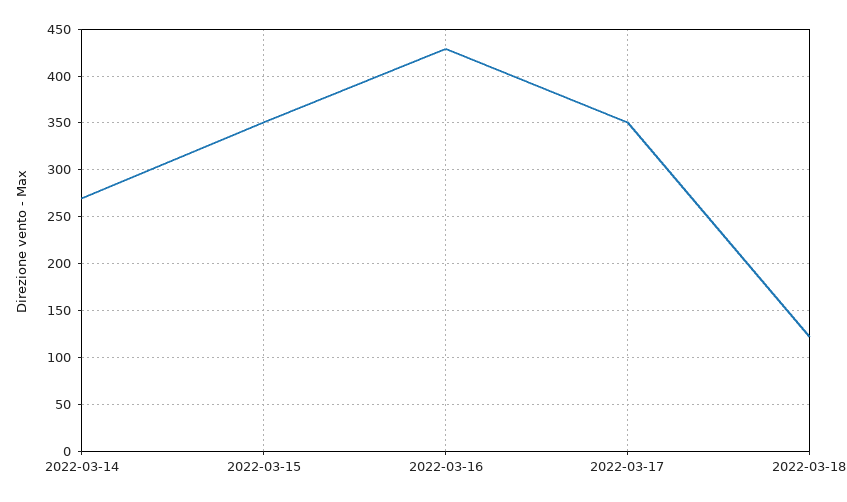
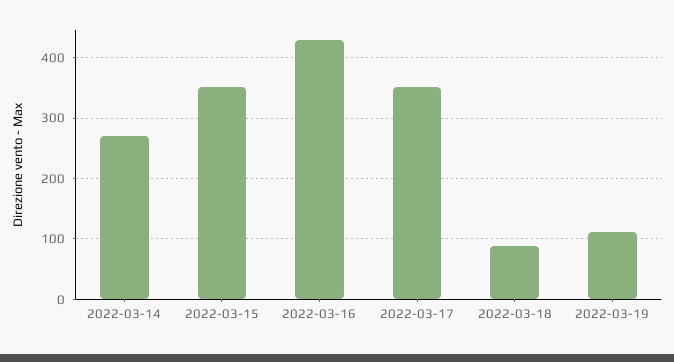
2022-03-18: 120 -> 90
2022-03-19: none -> 110

